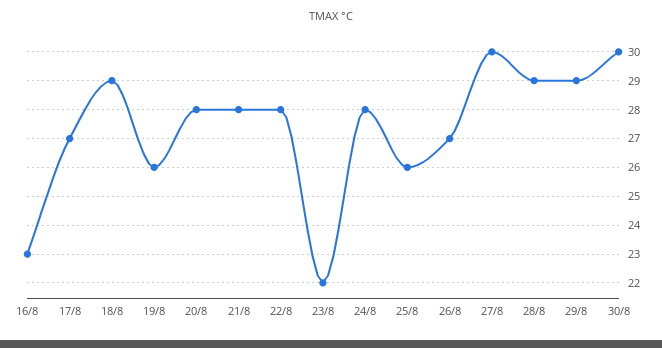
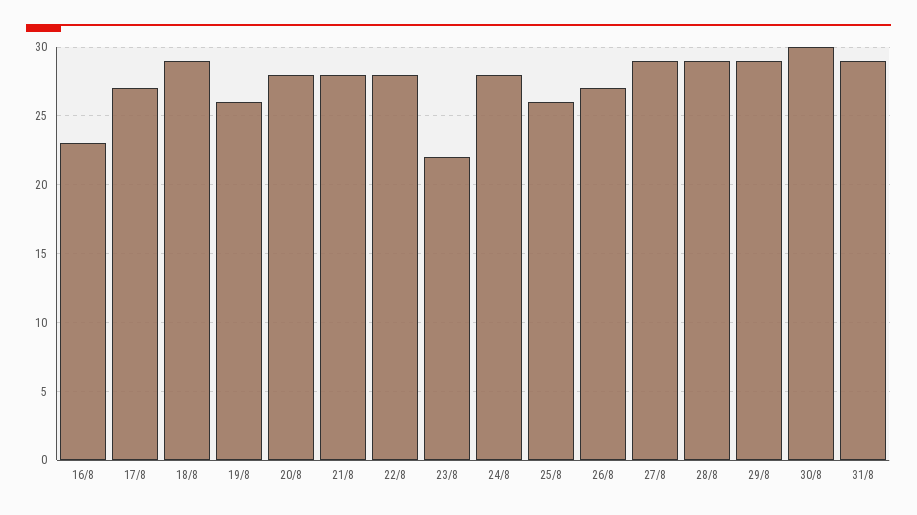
27/8: 30 -> 29
31/8: none -> 29

